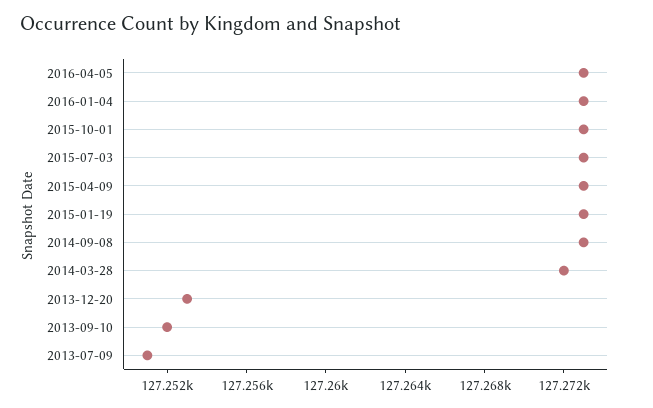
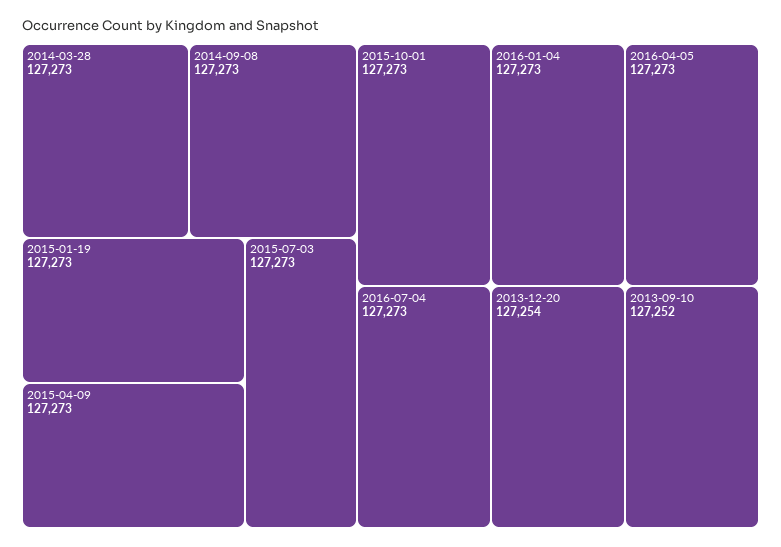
2014-03-28: 127272 -> 127273
2013-12-20: 127253 -> 127254
2013-07-09: 127251 -> none
2016-07-04: none -> 127273

